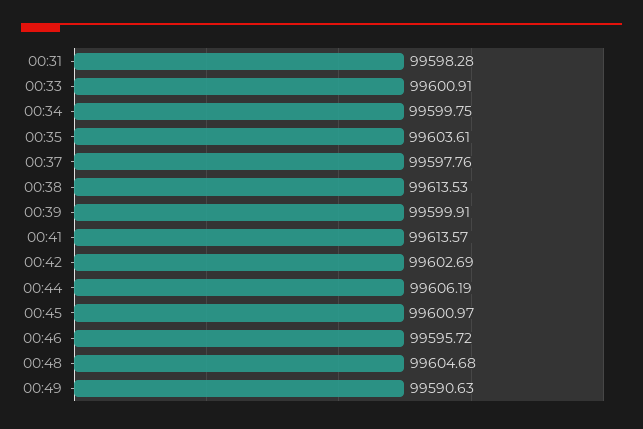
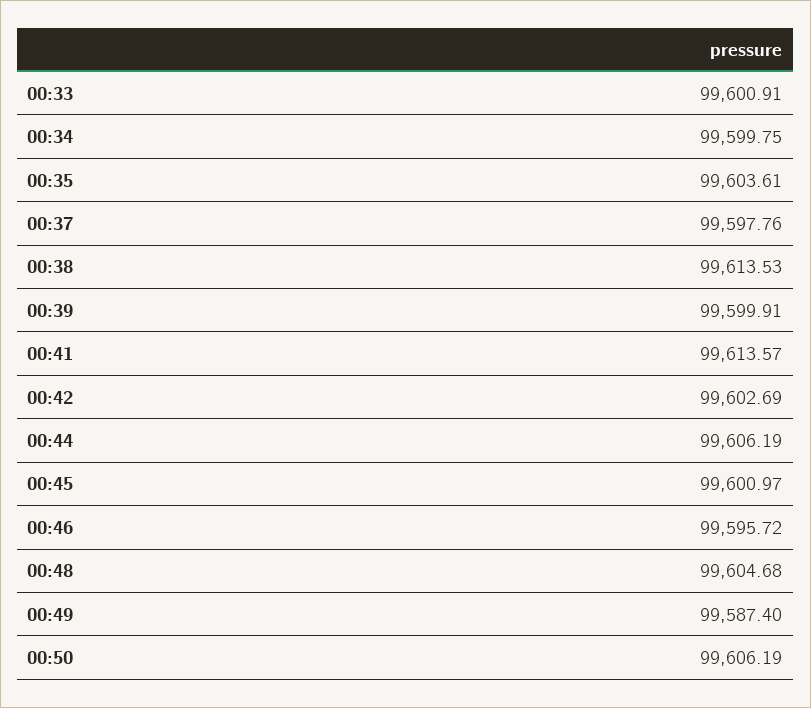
00:31: 99598.28 -> none
00:49: 99590.63 -> 99587.4
00:50: none -> 99606.19

